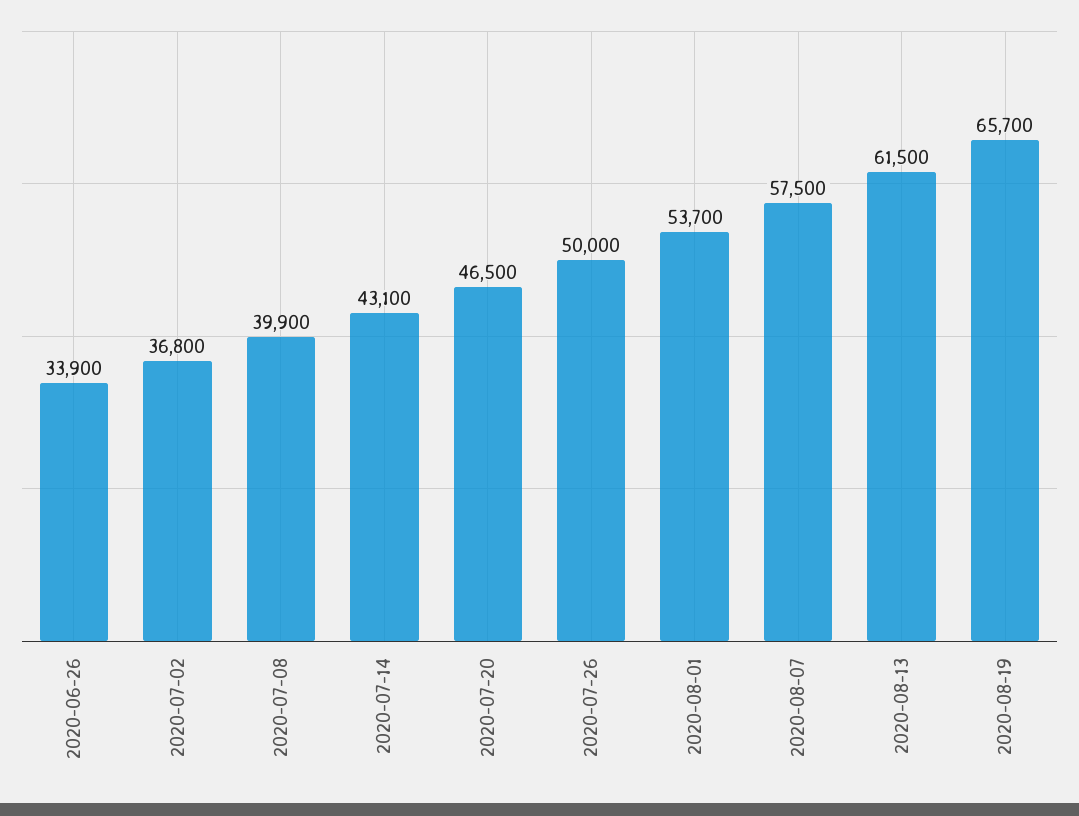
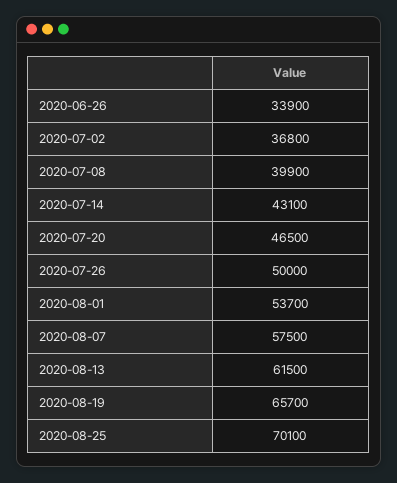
2020-08-25: none -> 70100

